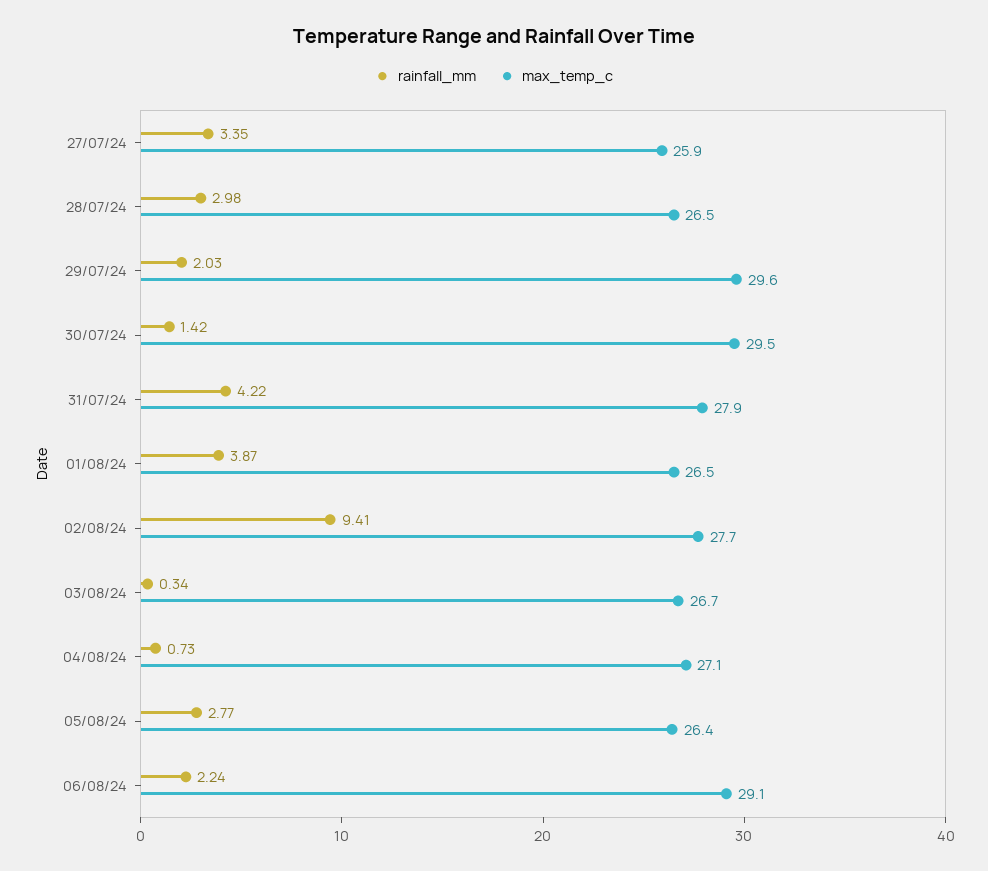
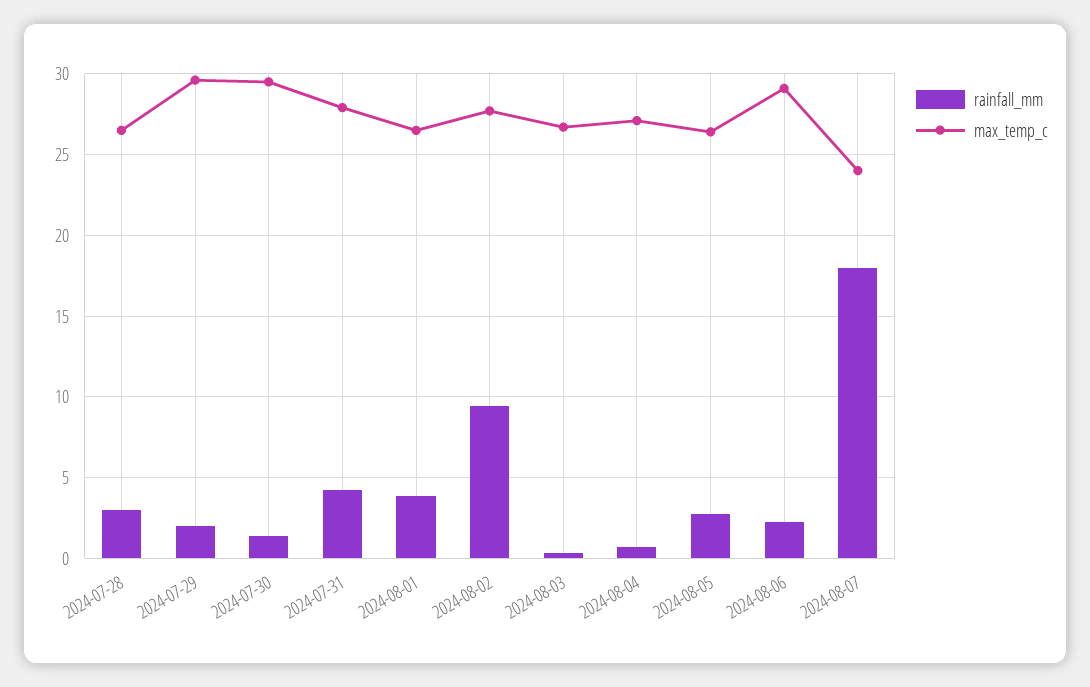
rainfall_mm, 27/07/24: 3.35 -> none
max_temp_c, 27/07/24: 25.9 -> none
rainfall_mm, 2024-08-07: none -> 18
max_temp_c, 2024-08-07: none -> 24

